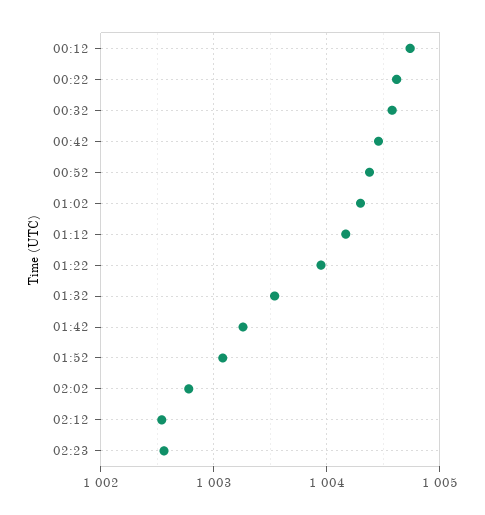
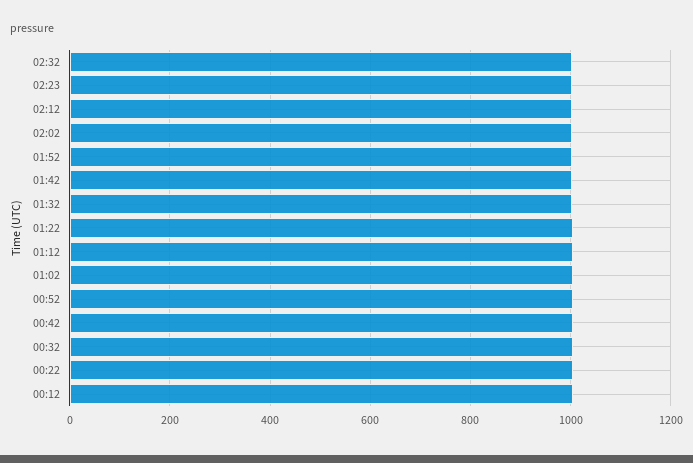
02:32: none -> 1000

